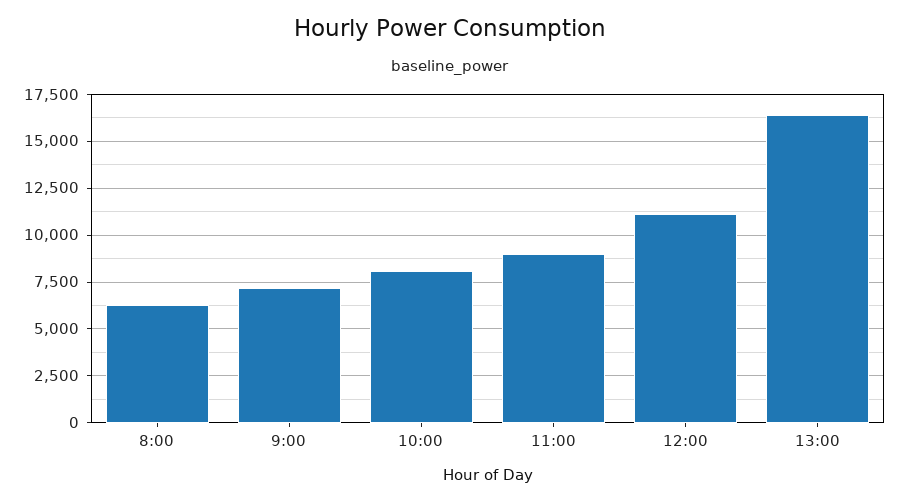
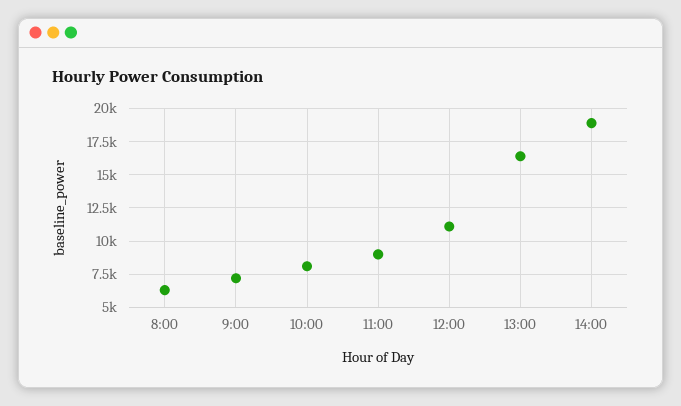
14:00: none -> 19000

